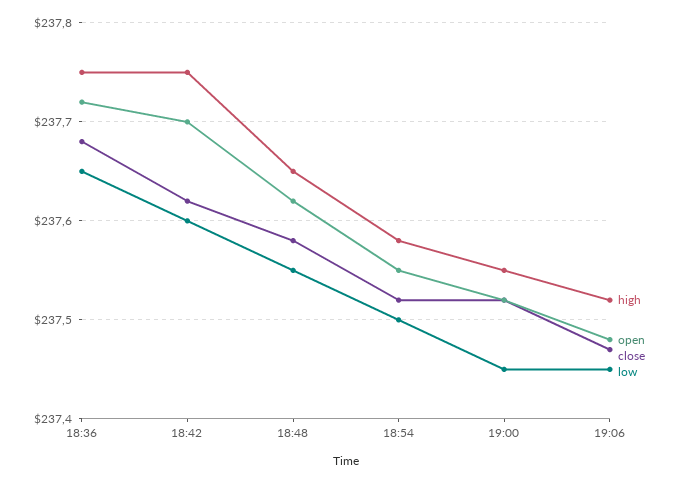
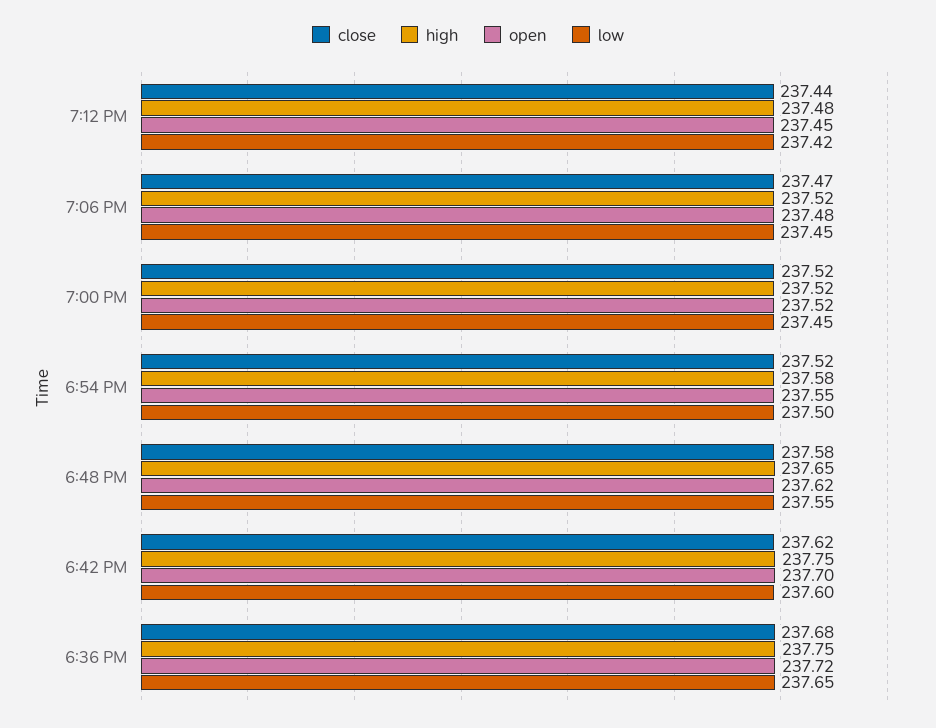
high, 19:00: 237.55 -> 237.52
close, 7:12 PM: none -> 237.44
high, 7:12 PM: none -> 237.48
open, 7:12 PM: none -> 237.45
low, 7:12 PM: none -> 237.42

